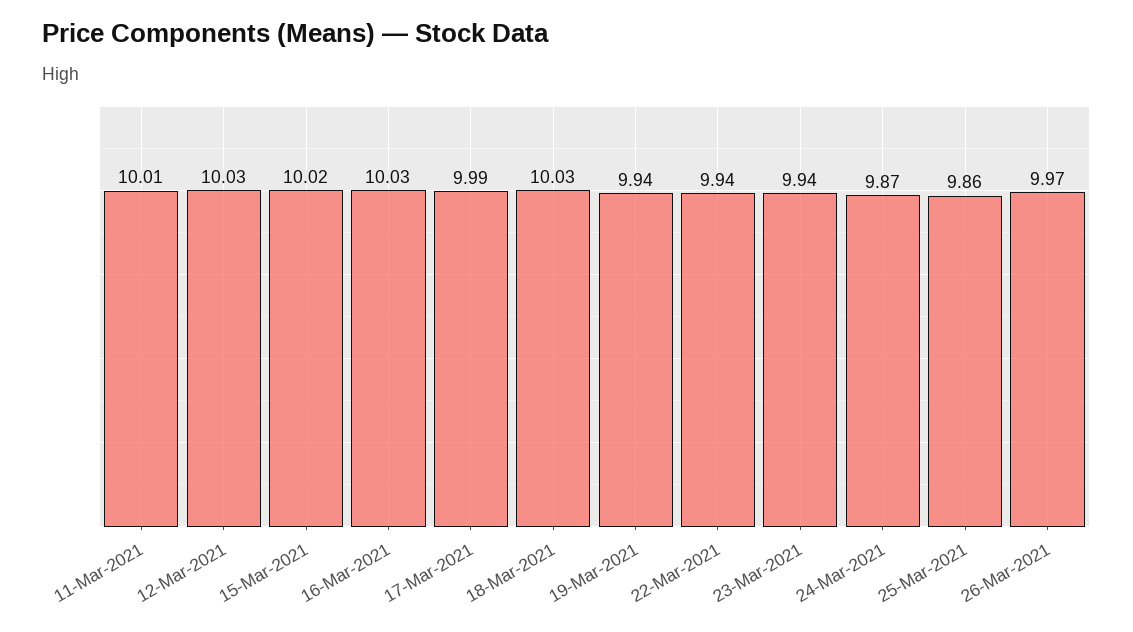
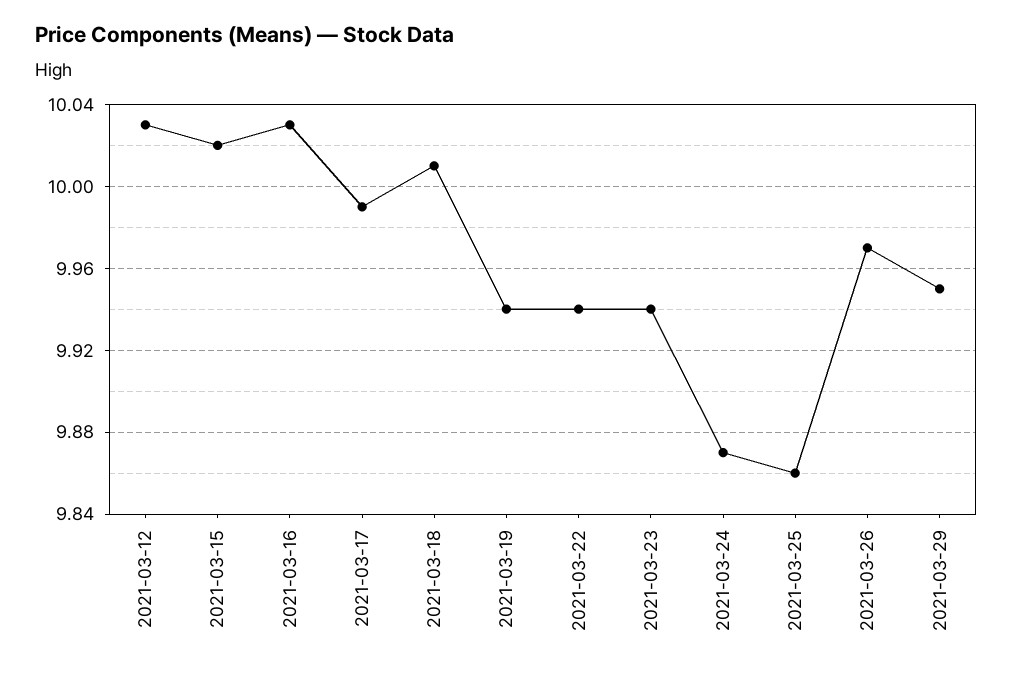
11-Mar-2021: 10.01 -> none
18-Mar-2021: 10.03 -> 10.01
2021-03-29: none -> 9.95

